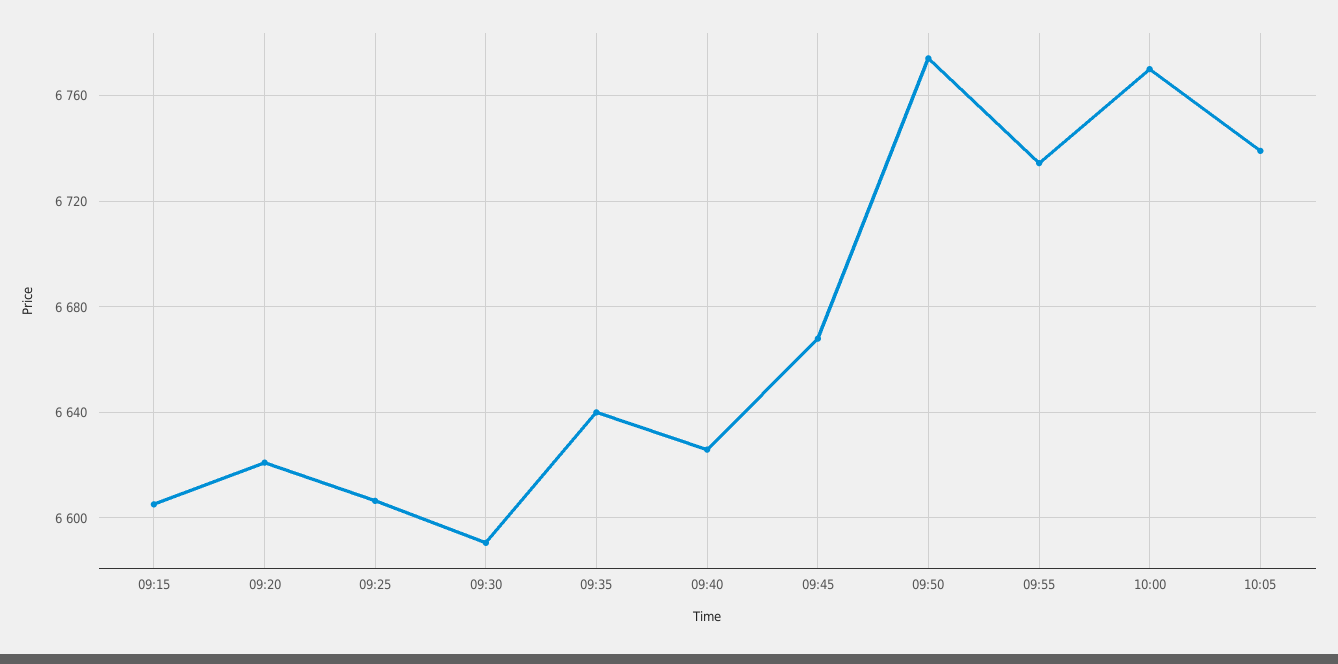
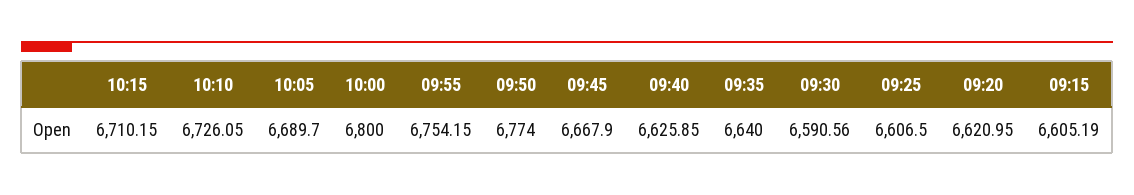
09:55: 6735 -> 6754.15
10:00: 6770 -> 6800
10:05: 6740 -> 6689.7
10:15: none -> 6710.15
10:10: none -> 6726.05

